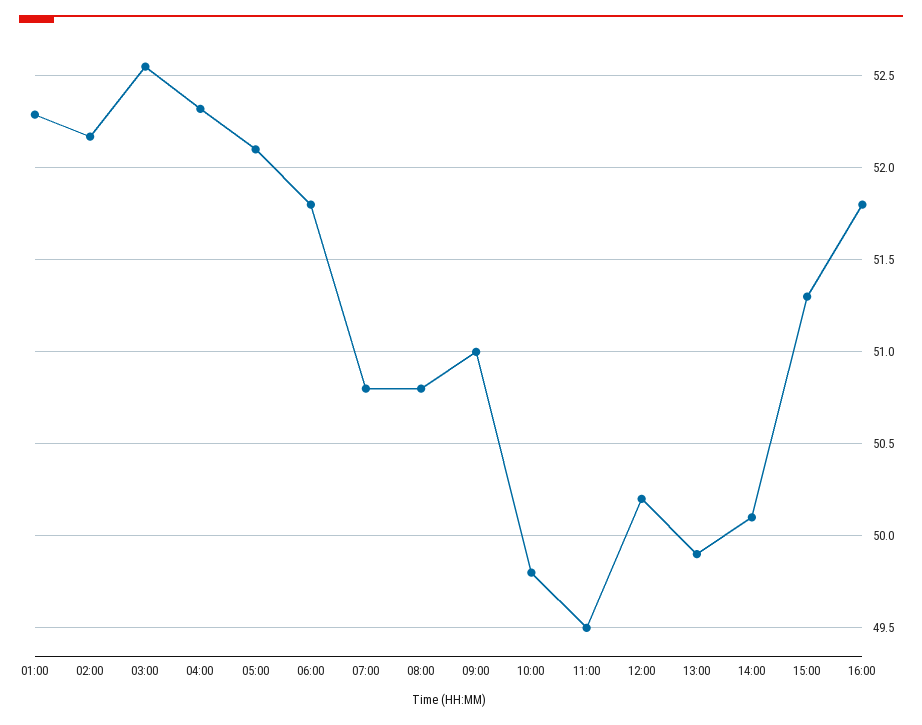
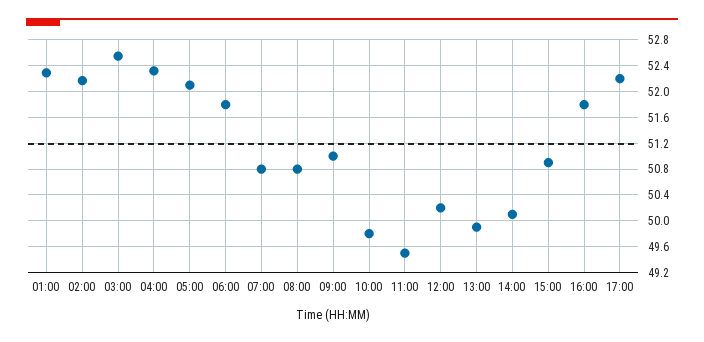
15:00: 51.3 -> 50.9
17:00: none -> 52.2

